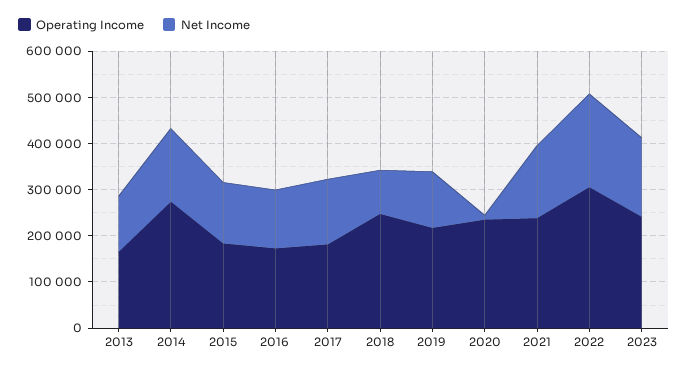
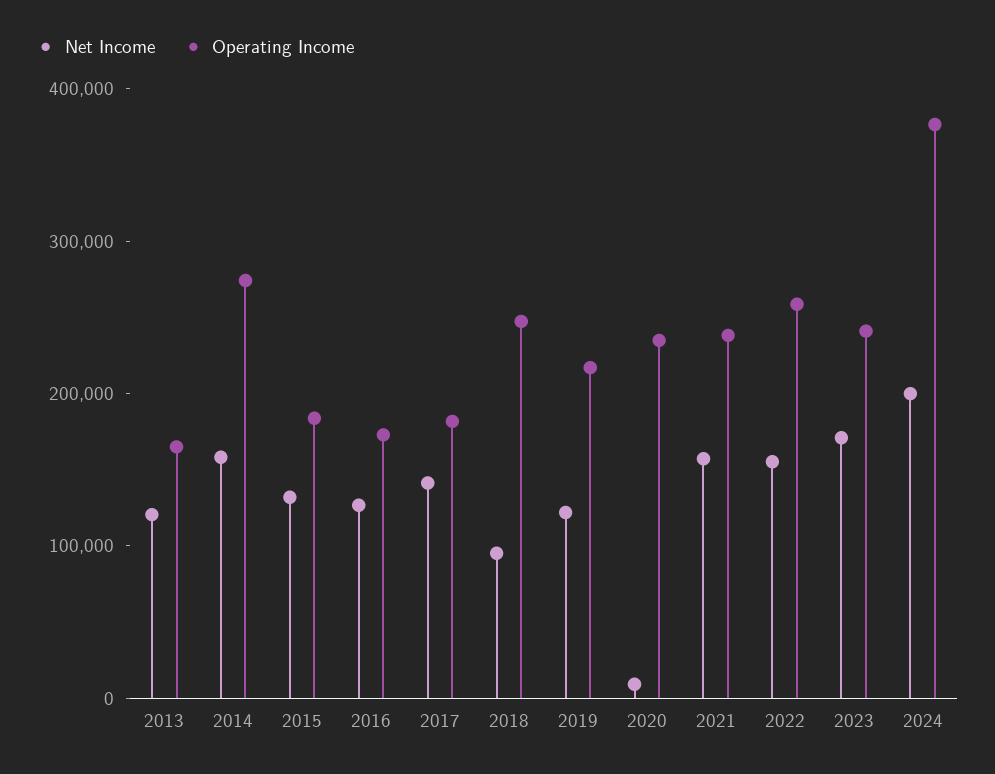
Operating Income, 2022: 300000 -> 260000
Net Income, 2022: 200000 -> 160000
Net Income, 2024: none -> 200000
Operating Income, 2024: none -> 380000

